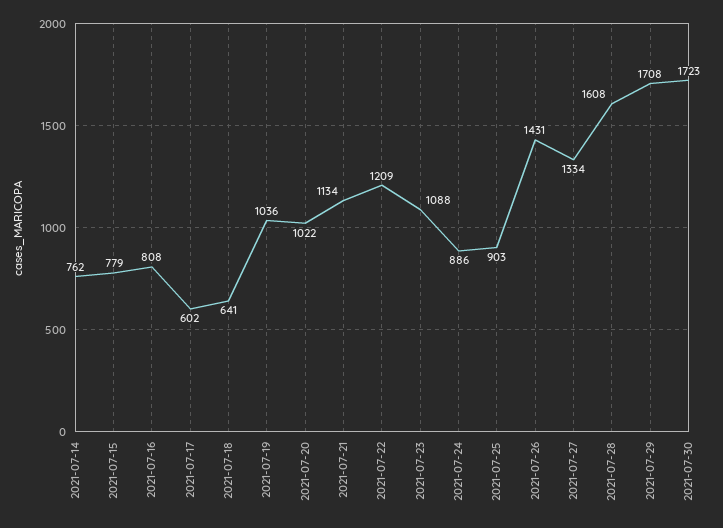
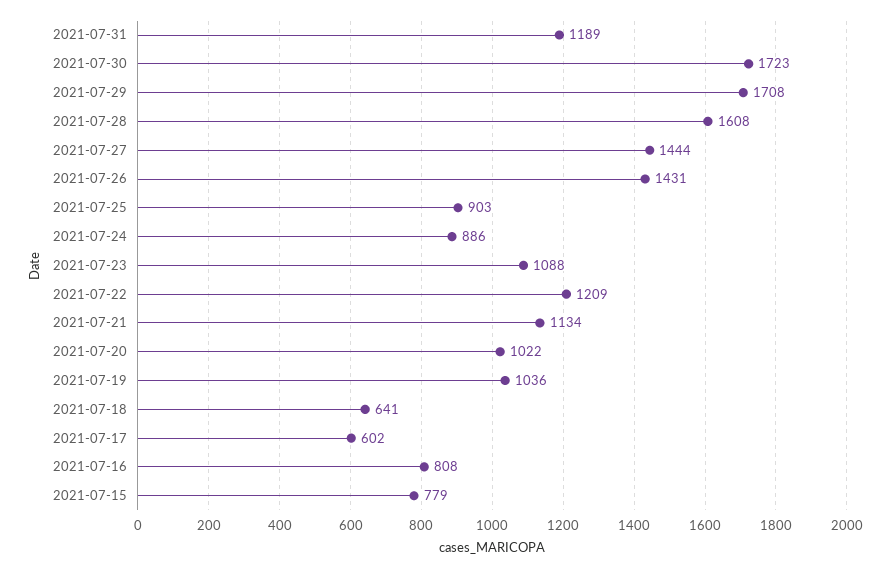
2021-07-14: 762 -> none
2021-07-27: 1334 -> 1444
2021-07-31: none -> 1189

